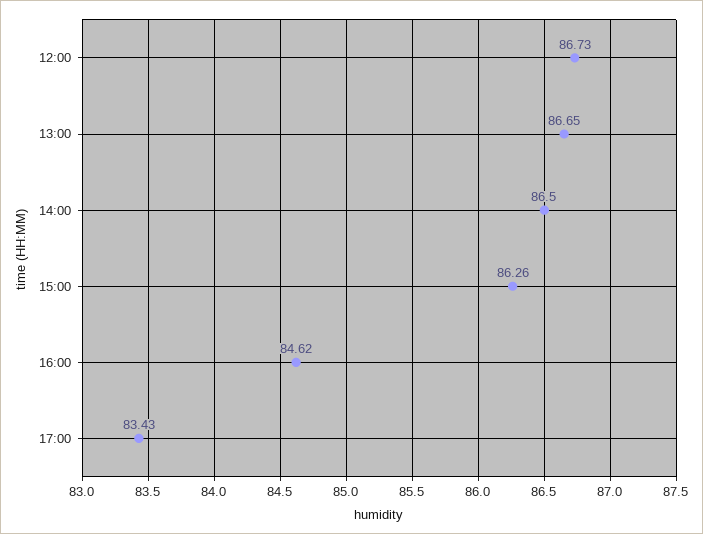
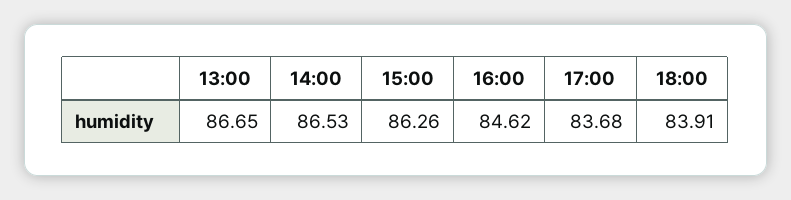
12:00: 86.73 -> none
14:00: 86.5 -> 86.53
17:00: 83.43 -> 83.68
18:00: none -> 83.91

